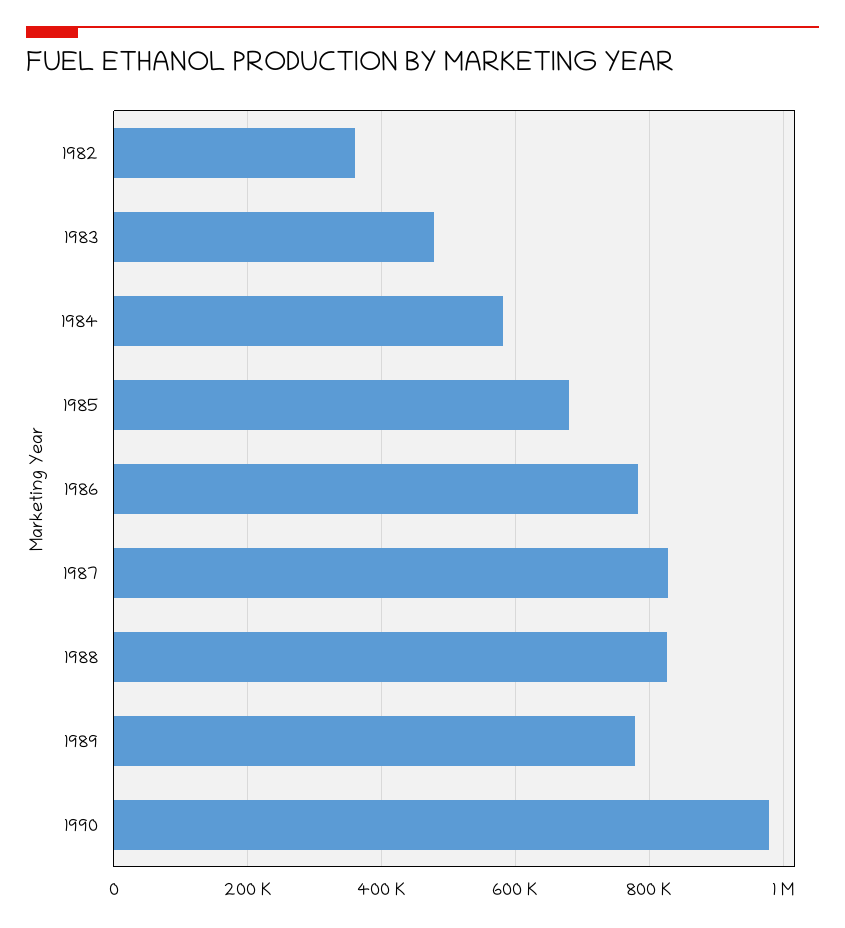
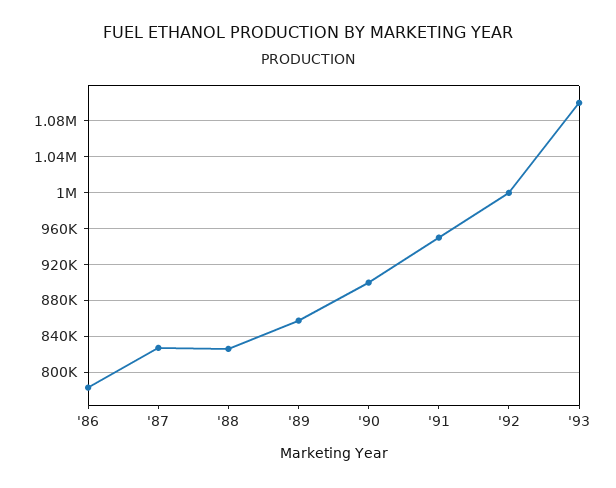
1982: 360000 -> none
1983: 480000 -> none
1984: 580000 -> none
1985: 680000 -> none
1989: 780000 -> 860000
1990: 980000 -> 900000
'91: none -> 950000
'92: none -> 1000000
'93: none -> 1100000

